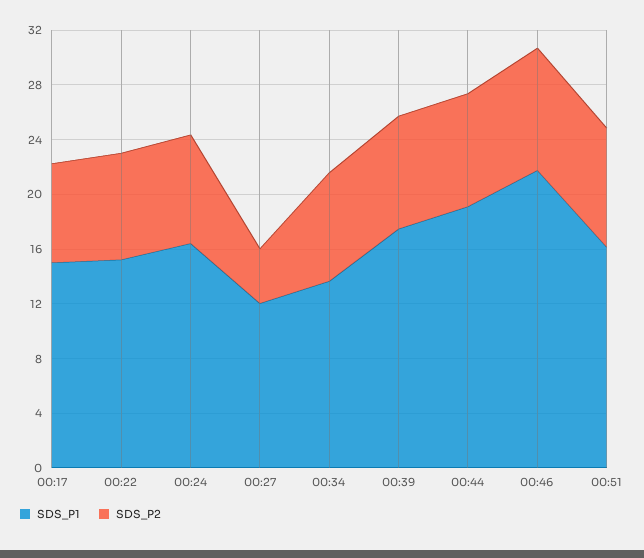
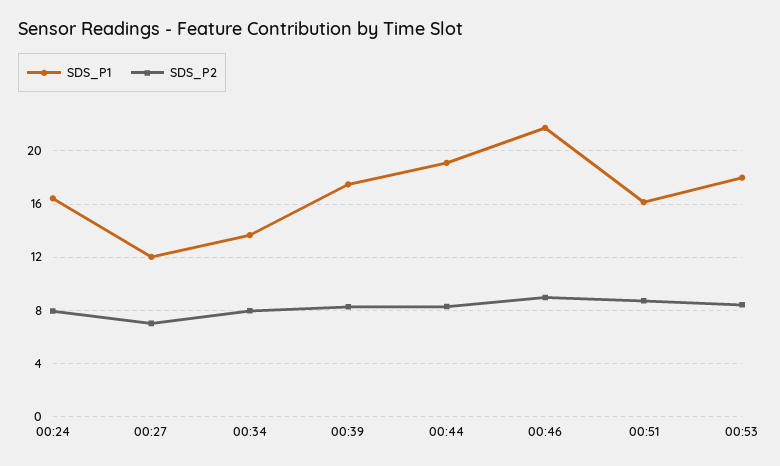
SDS_P1, 00:17: 15 -> none
SDS_P2, 00:17: 7 -> none
SDS_P1, 00:22: 15 -> none
SDS_P2, 00:22: 8 -> none
SDS_P2, 00:27: 4 -> 7
SDS_P1, 00:53: none -> 18
SDS_P2, 00:53: none -> 8.5

